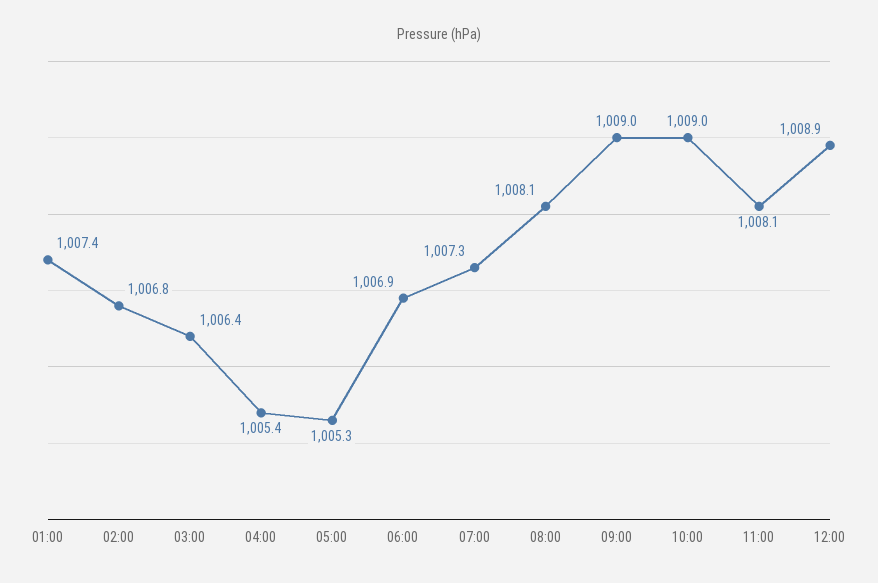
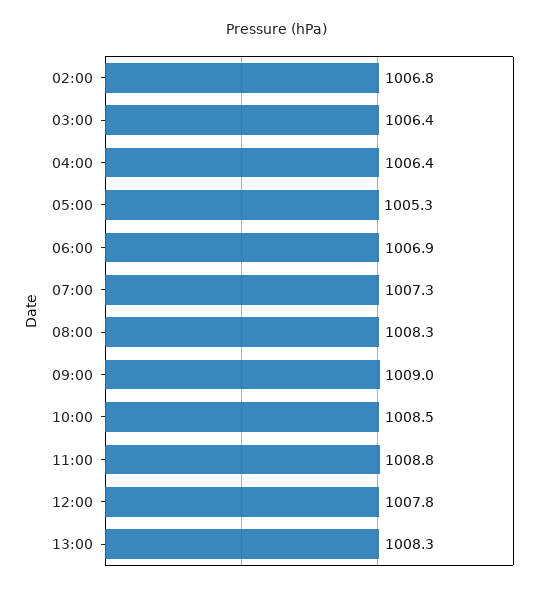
01:00: 1007.4 -> none
04:00: 1005.4 -> 1006.4
08:00: 1008.1 -> 1008.3
10:00: 1009 -> 1008.5
11:00: 1008.1 -> 1008.8
12:00: 1008.9 -> 1007.8
13:00: none -> 1008.3

